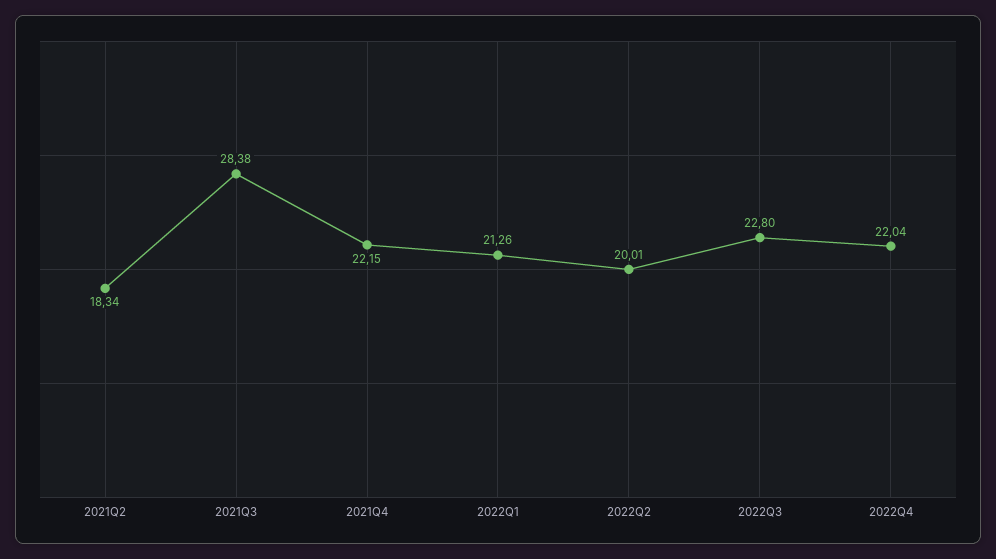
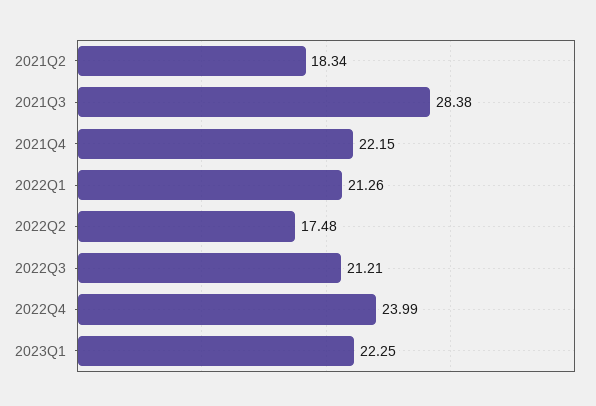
2022Q2: 20.01 -> 17.48
2022Q3: 22.8 -> 21.21
2022Q4: 22.04 -> 23.99
2023Q1: none -> 22.25

